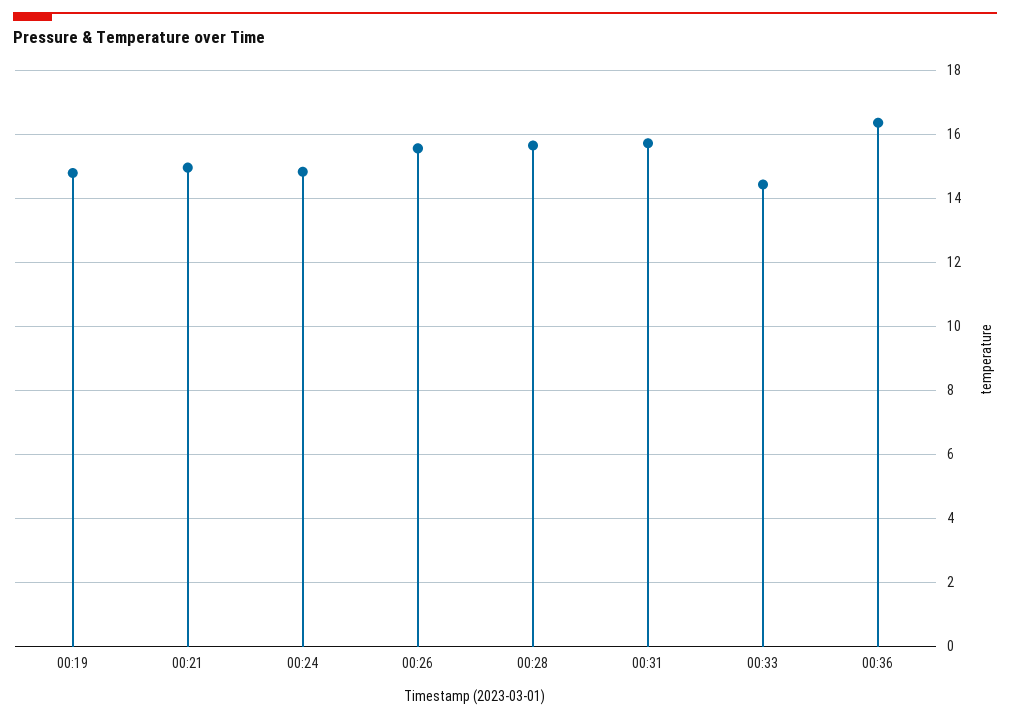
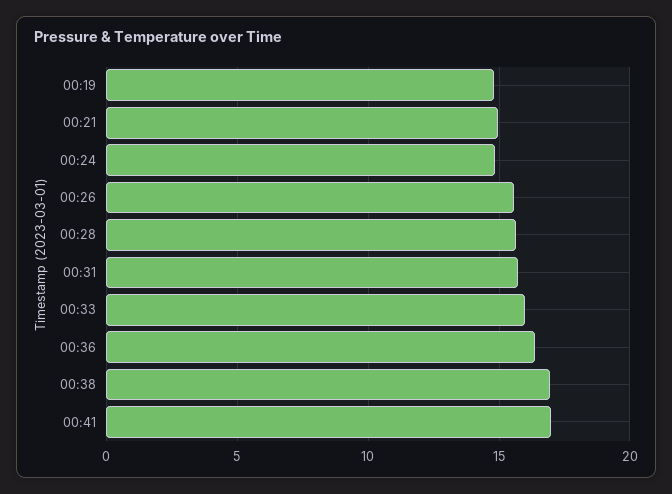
00:33: 14.4 -> 16
00:38: none -> 17
00:41: none -> 17

